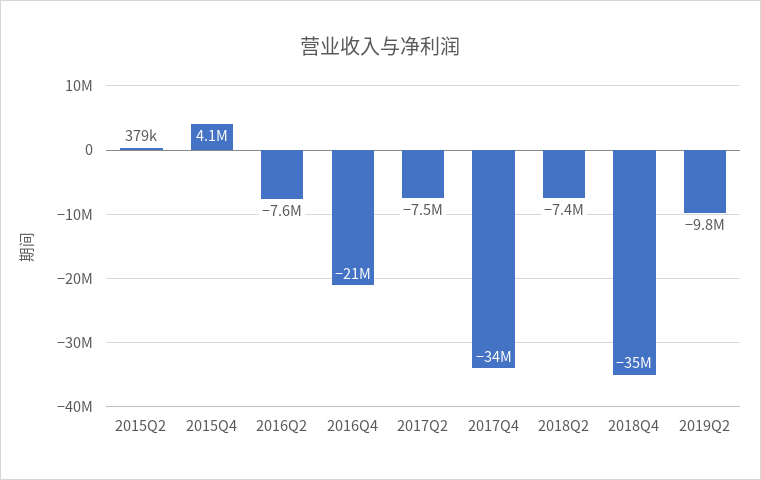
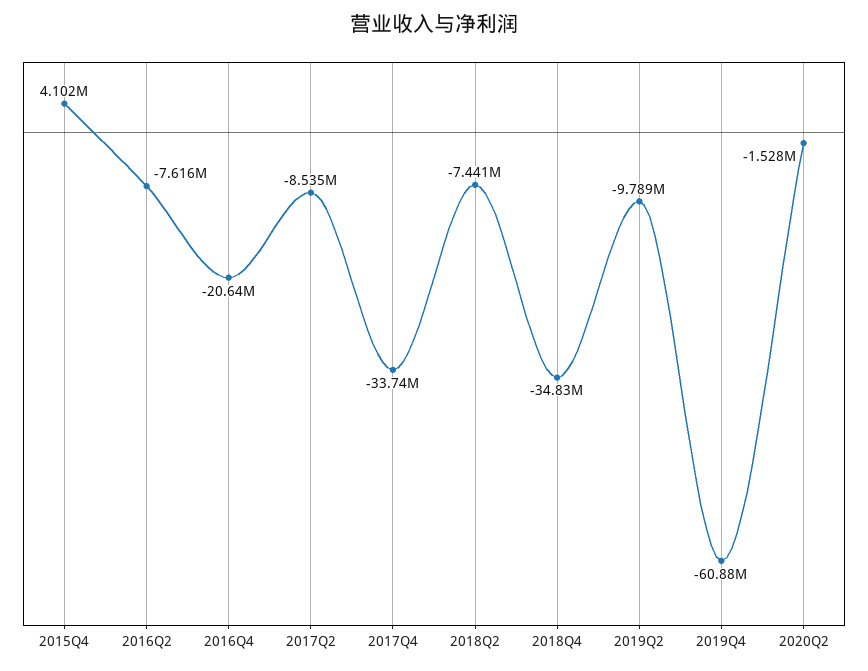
2015Q2: 379000 -> none
2017Q2: -7500000 -> -8535000
2019Q4: none -> -60880000
2020Q2: none -> -1528000

